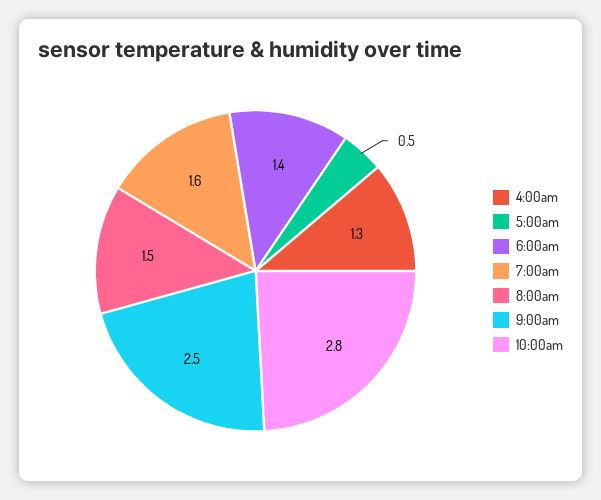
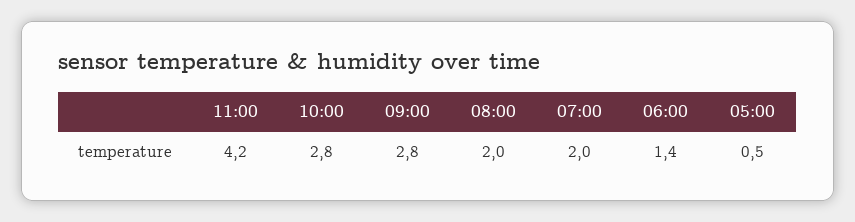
4:00am: 1.3 -> none
7:00am: 1.6 -> 2
8:00am: 1.5 -> 2
9:00am: 2.5 -> 2.8
11:00: none -> 4.2

